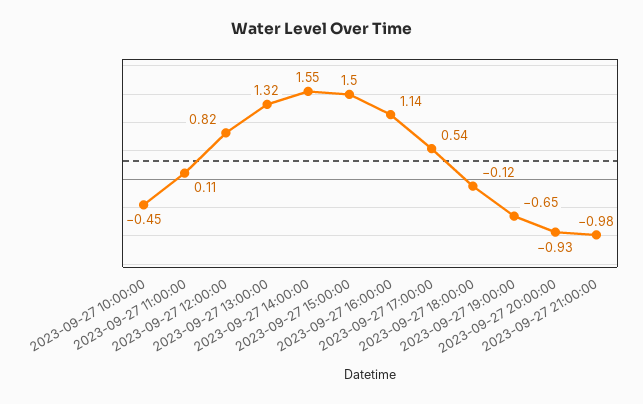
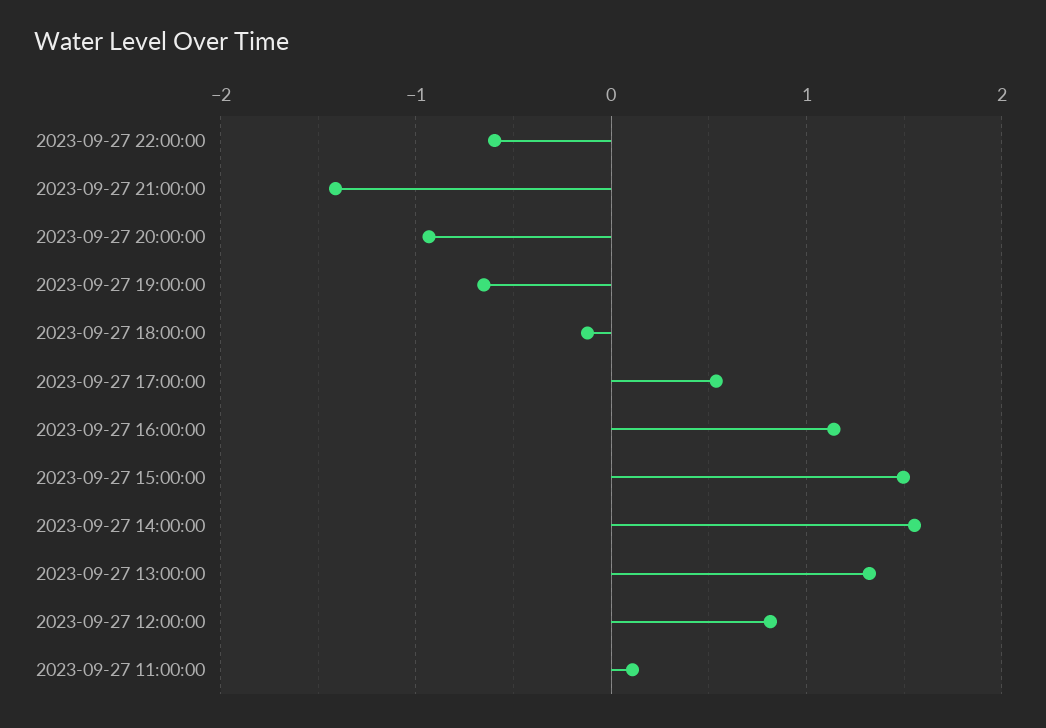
2023-09-27 10:00:00: -0.45 -> none
2023-09-27 21:00:00: -0.98 -> -1.4
2023-09-27 22:00:00: none -> -0.6

